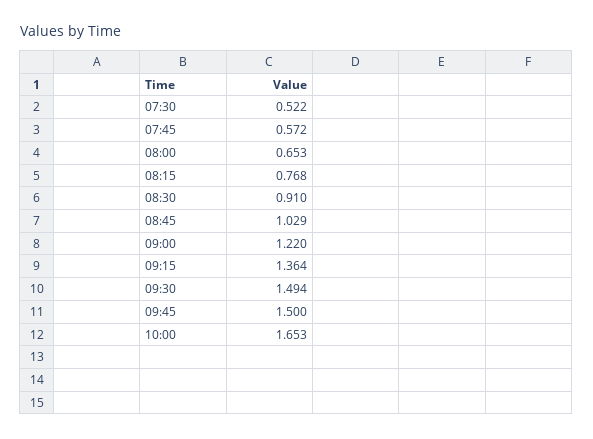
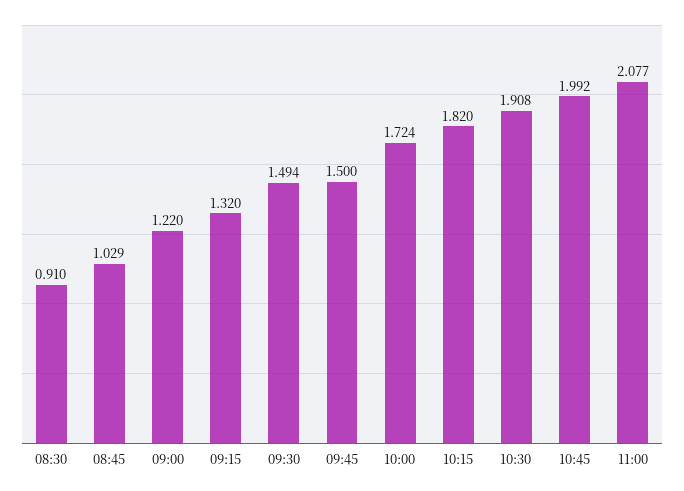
07:30: 0.522 -> none
07:45: 0.572 -> none
08:00: 0.653 -> none
08:15: 0.768 -> none
09:15: 1.364 -> 1.32
10:00: 1.653 -> 1.724
10:15: none -> 1.82
10:30: none -> 1.908
10:45: none -> 1.992
11:00: none -> 2.077

